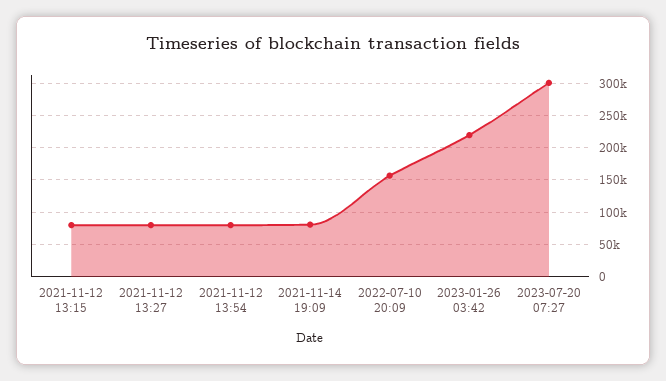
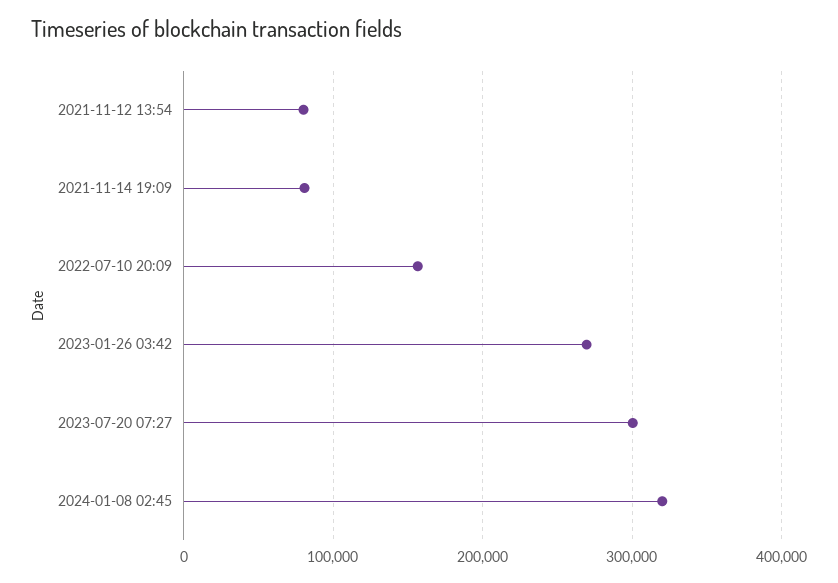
2021-11-12 13:15: 80000 -> none
2021-11-12 13:27: 80000 -> none
2023-01-26 03:42: 220000 -> 270000
2024-01-08 02:45: none -> 320000

